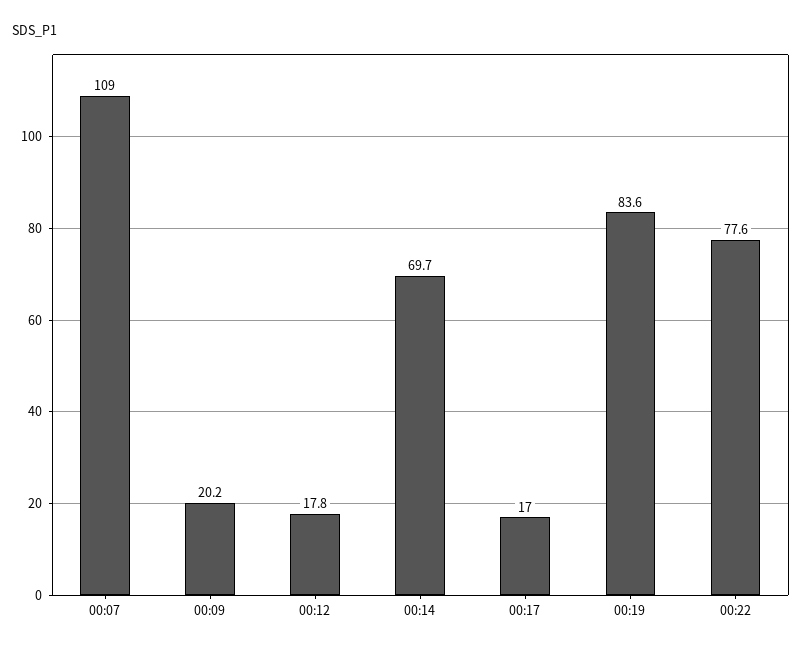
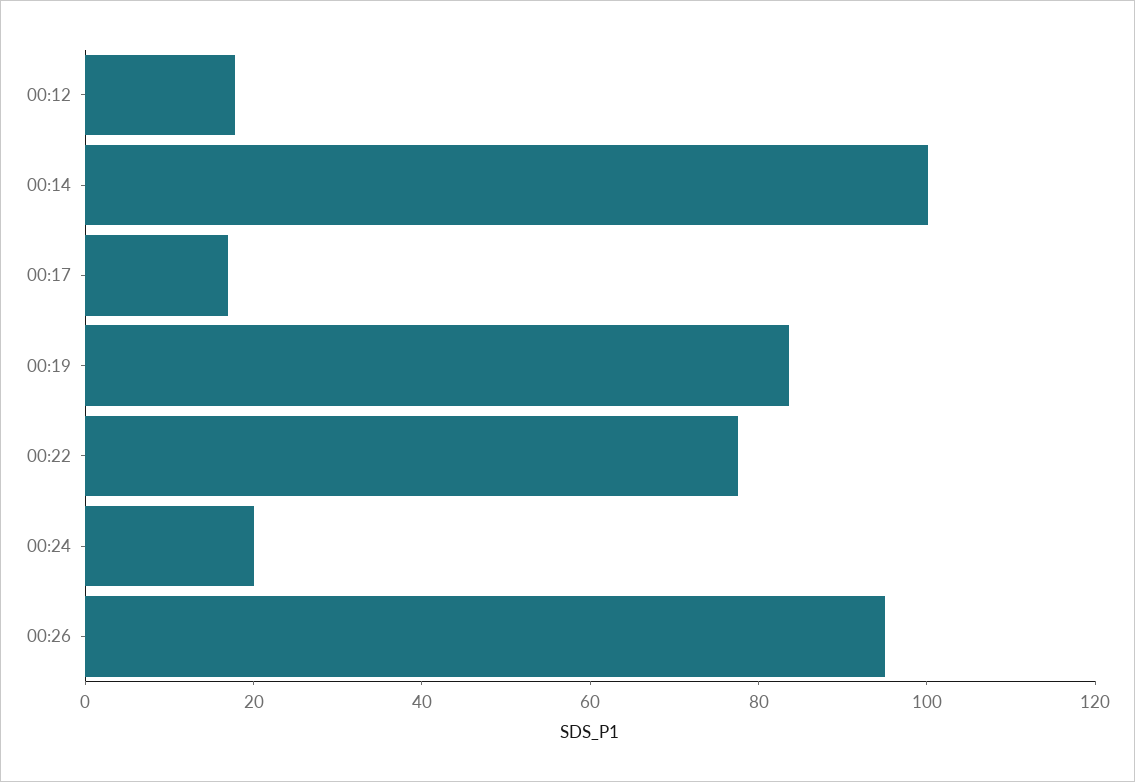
00:07: 109 -> none
00:09: 20.2 -> none
00:14: 69.7 -> 100
00:24: none -> 20
00:26: none -> 95

